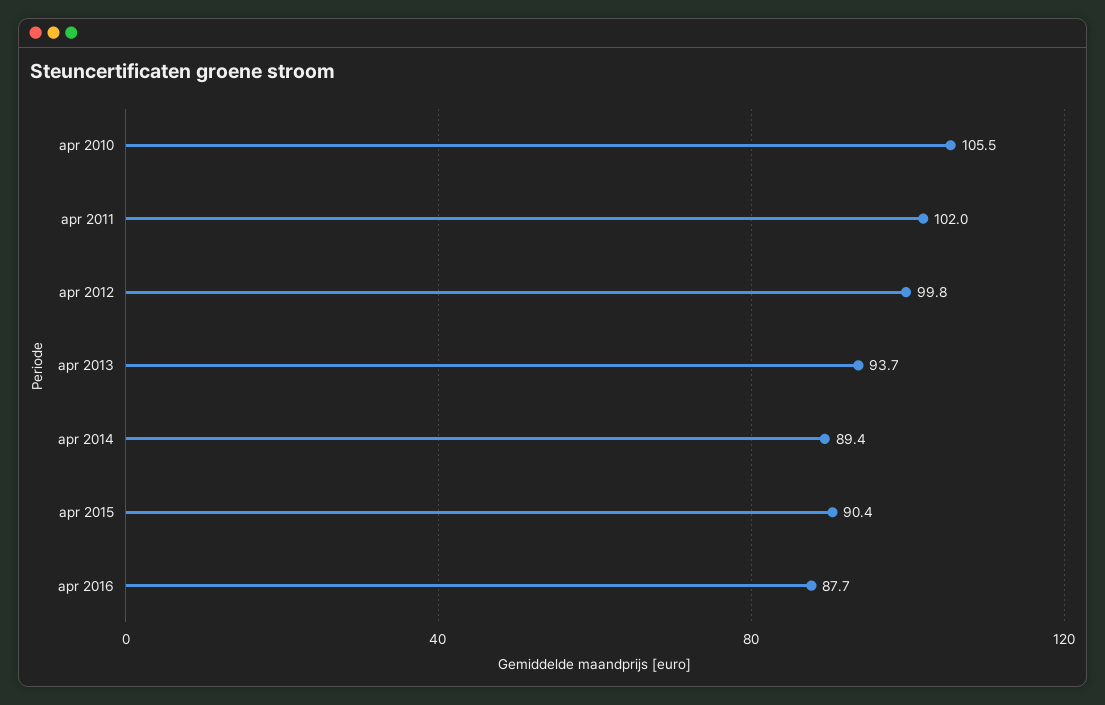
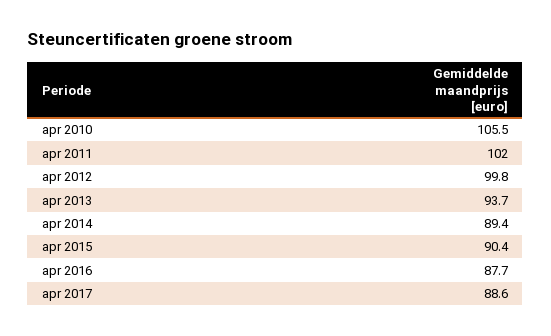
apr 2017: none -> 88.6

